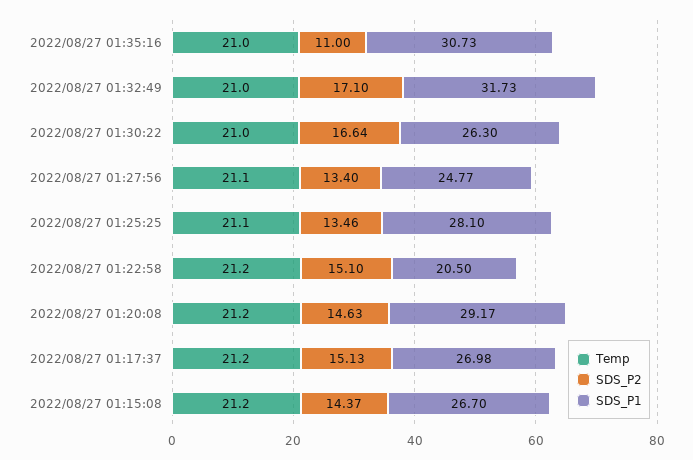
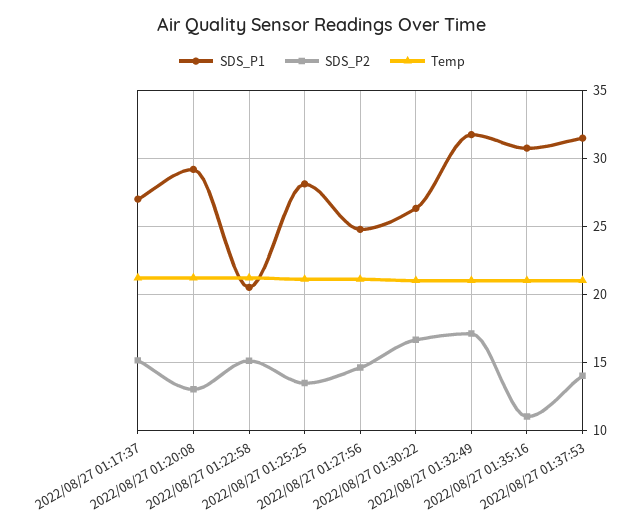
SDS_P2, 2022/08/27 01:27:56: 13.4 -> 14.5
SDS_P2, 2022/08/27 01:20:08: 14.63 -> 13
Temp, 2022/08/27 01:15:08: 21.2 -> none
SDS_P2, 2022/08/27 01:15:08: 14.37 -> none
SDS_P1, 2022/08/27 01:15:08: 26.7 -> none
SDS_P1, 2022/08/27 01:37:53: none -> 31.5
SDS_P2, 2022/08/27 01:37:53: none -> 14
Temp, 2022/08/27 01:37:53: none -> 21

